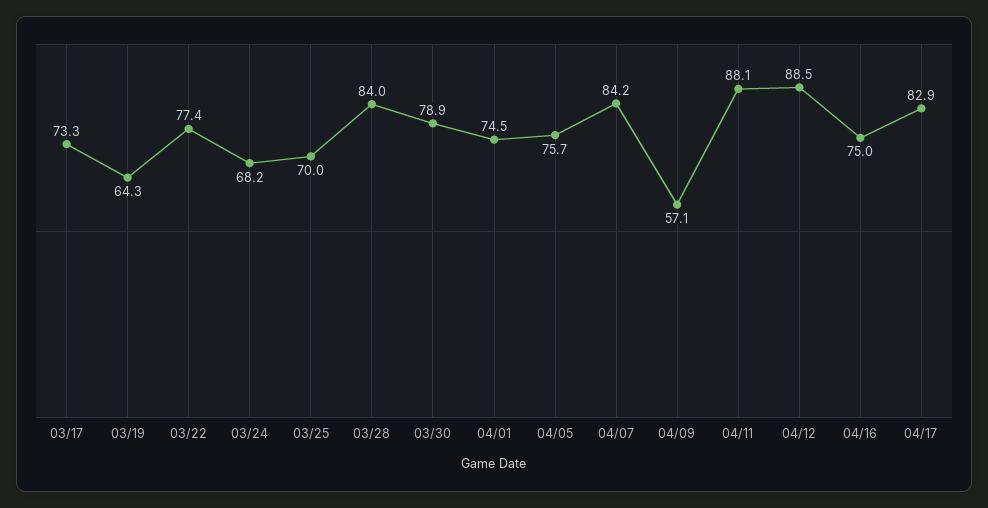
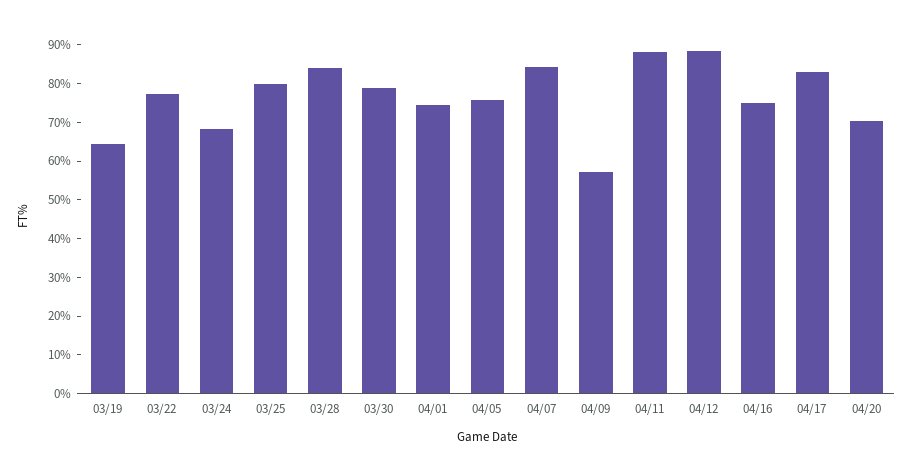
03/17: 73.3 -> none
03/25: 70 -> 80
04/20: none -> 70

